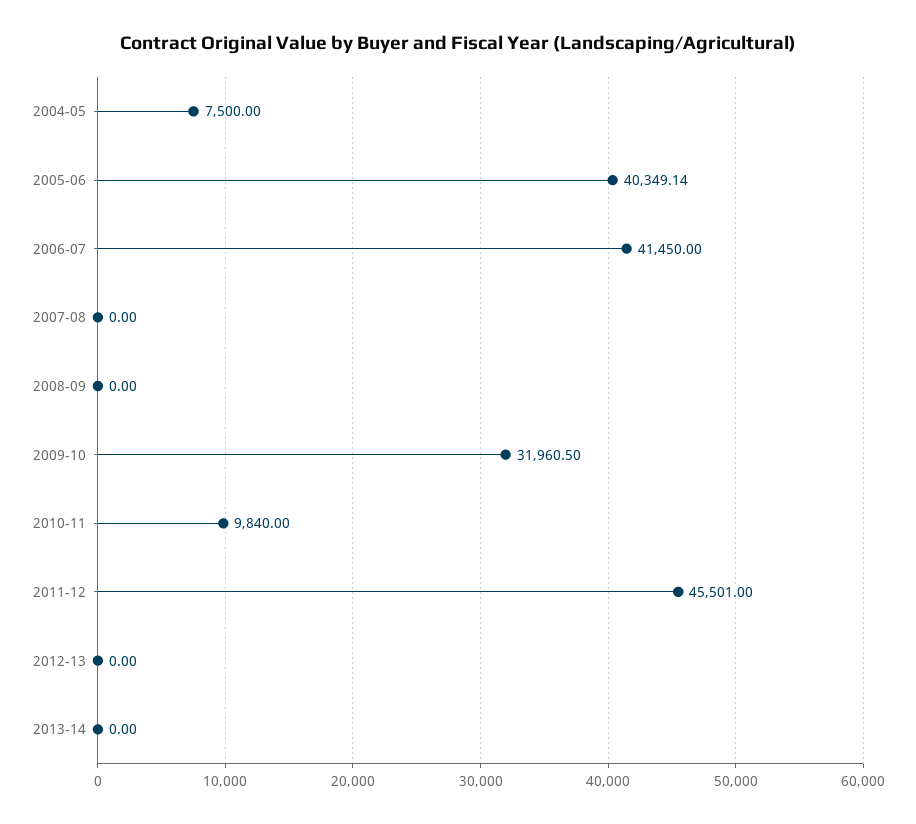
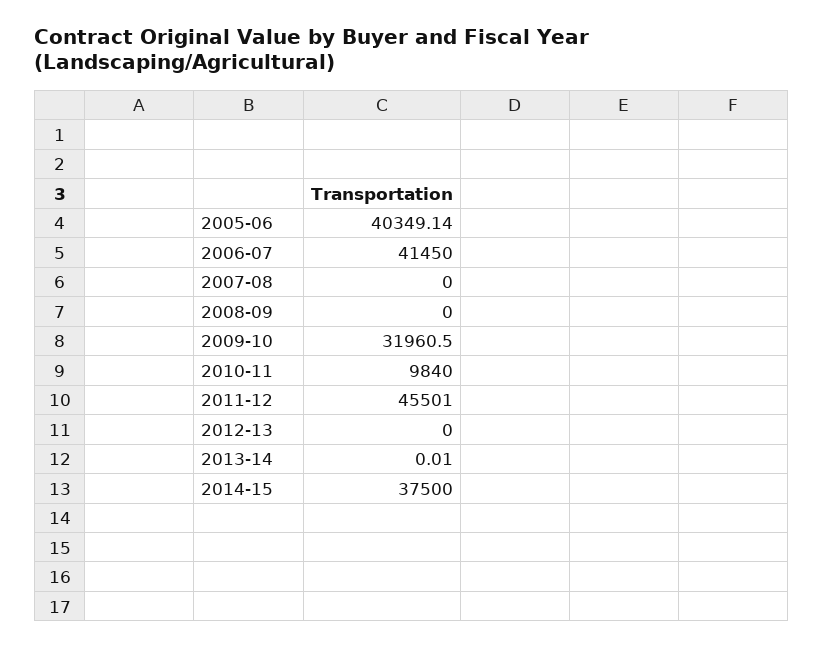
2004-05: 7500 -> none
2013-14: 0 -> 0.01
2014-15: none -> 37500

